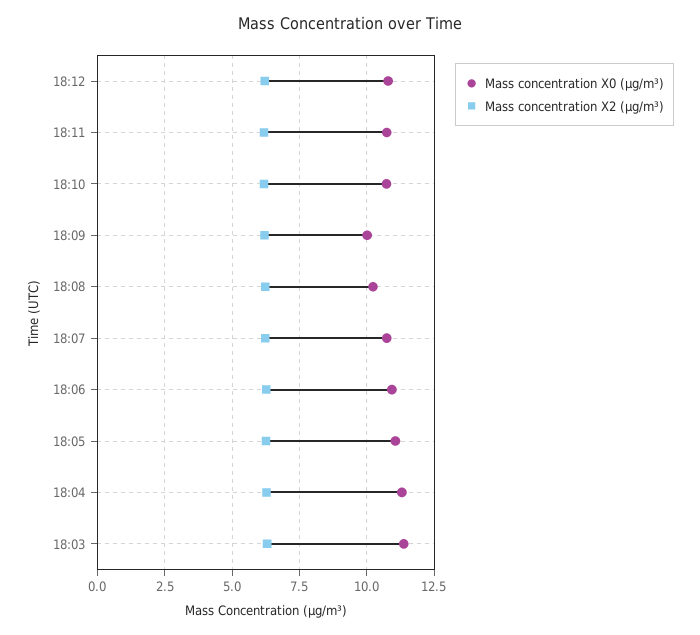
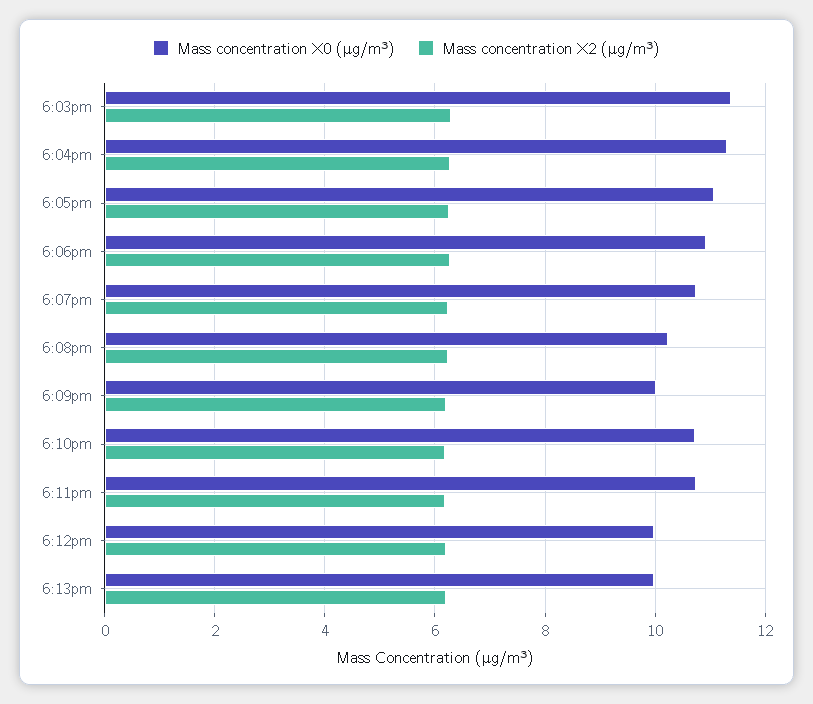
Mass concentration X0 (μg/m³), 18:12: 10.75 -> 10
Mass concentration X0 (μg/m³), 6:13pm: none -> 10
Mass concentration X2 (μg/m³), 6:13pm: none -> 6.2

